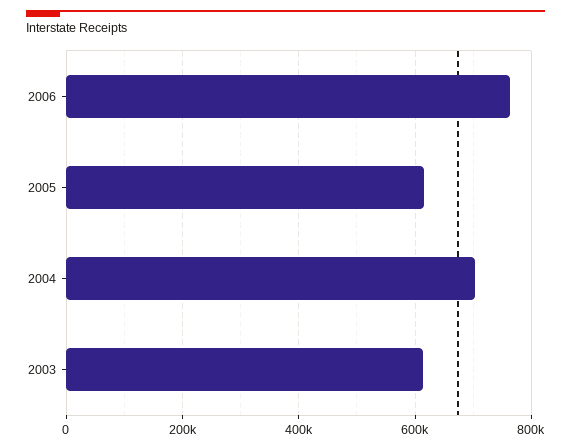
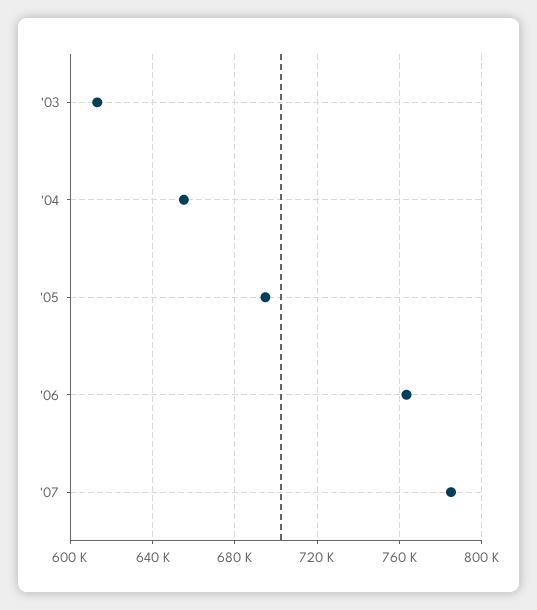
2005: 620000 -> 695000
2004: 700000 -> 655000
'07: none -> 785000

